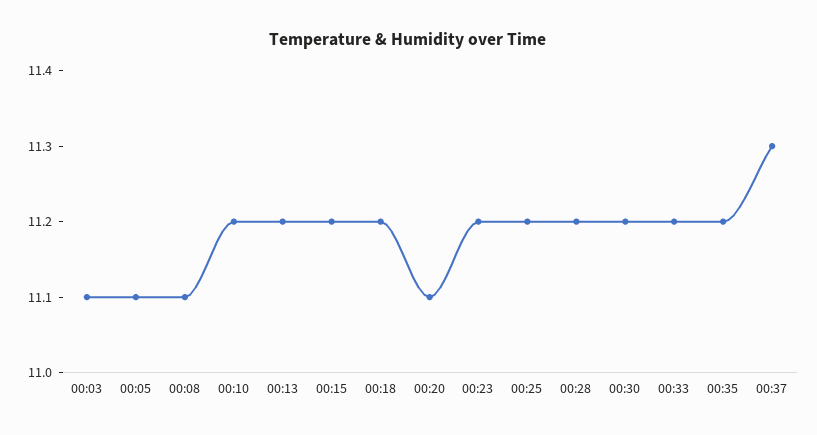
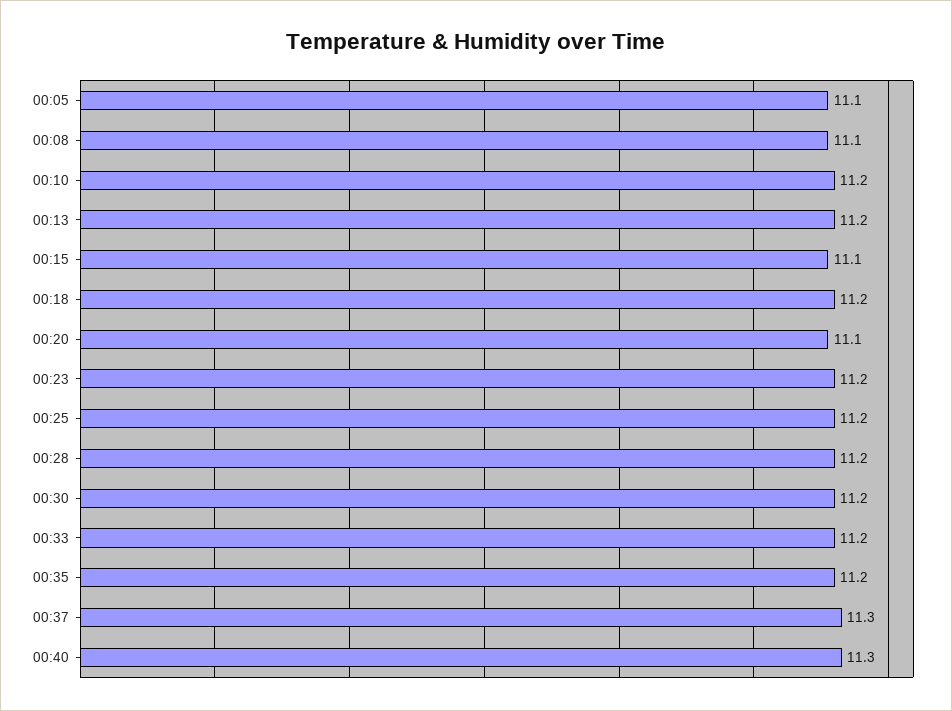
00:03: 11.1 -> none
00:15: 11.2 -> 11.1
00:40: none -> 11.3

